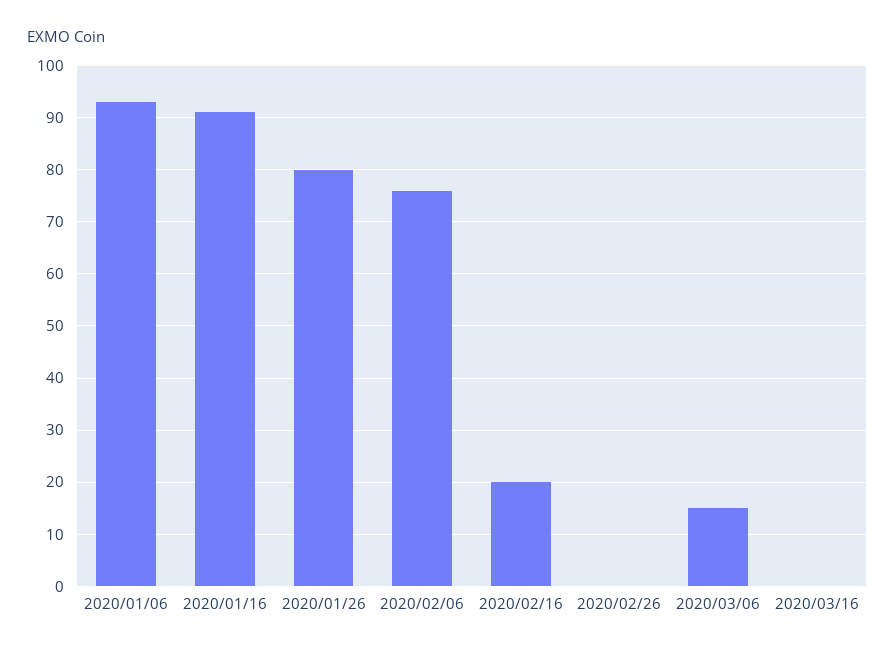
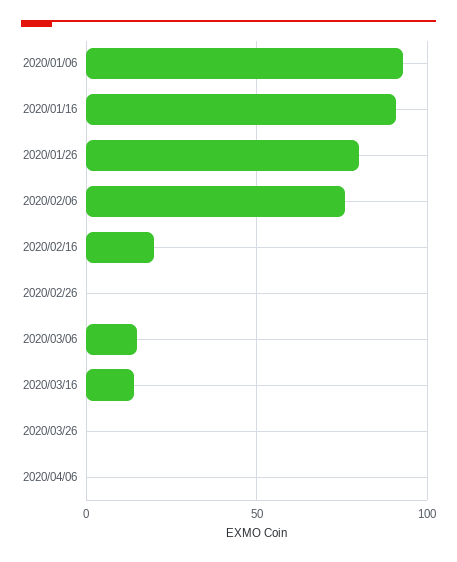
2020/03/16: 0 -> 15
2020/03/26: none -> 0
2020/04/06: none -> 0

